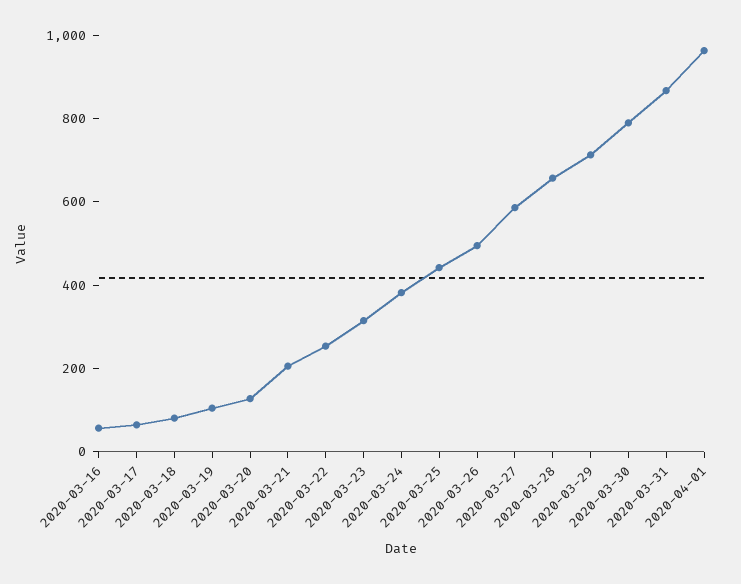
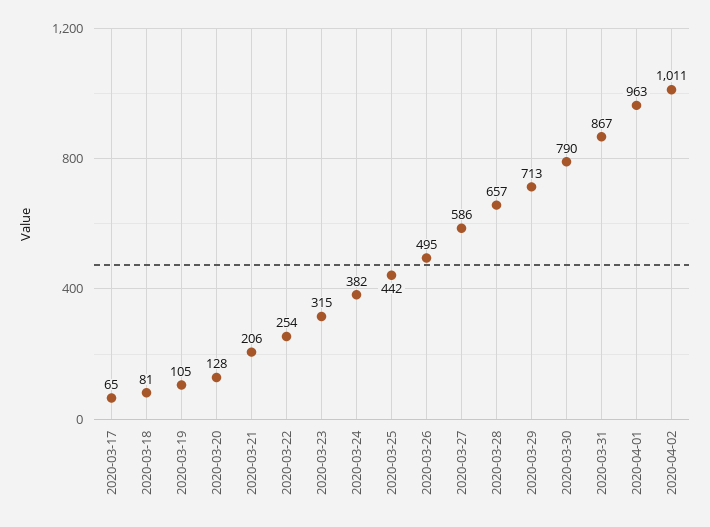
2020-03-16: 50 -> none
2020-04-02: none -> 1011

